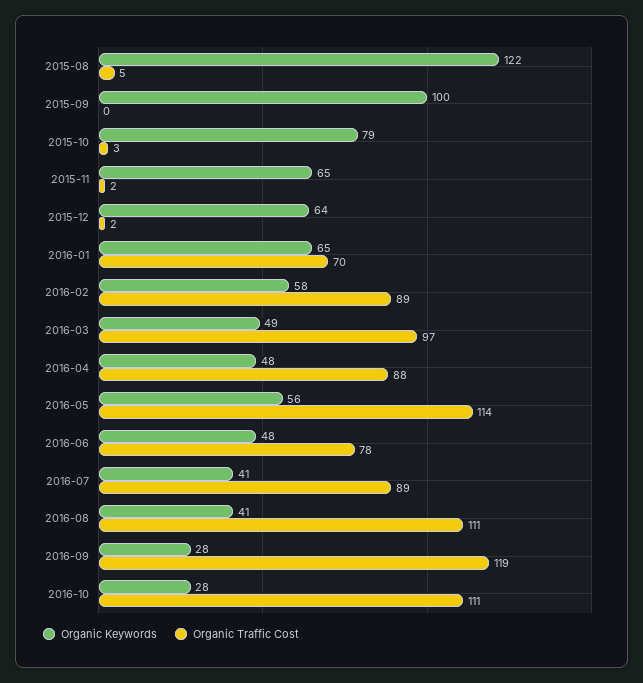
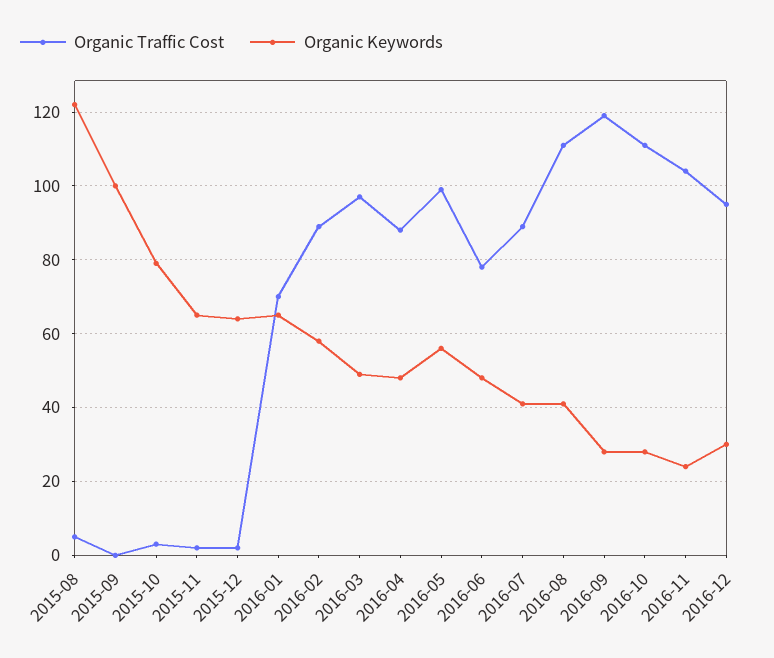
Organic Traffic Cost, 2016-05: 114 -> 100
Organic Traffic Cost, 2016-11: none -> 105
Organic Keywords, 2016-11: none -> 25
Organic Traffic Cost, 2016-12: none -> 95
Organic Keywords, 2016-12: none -> 30

